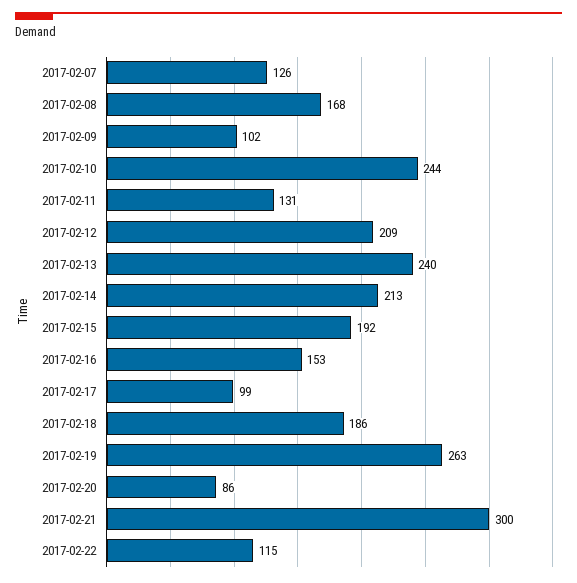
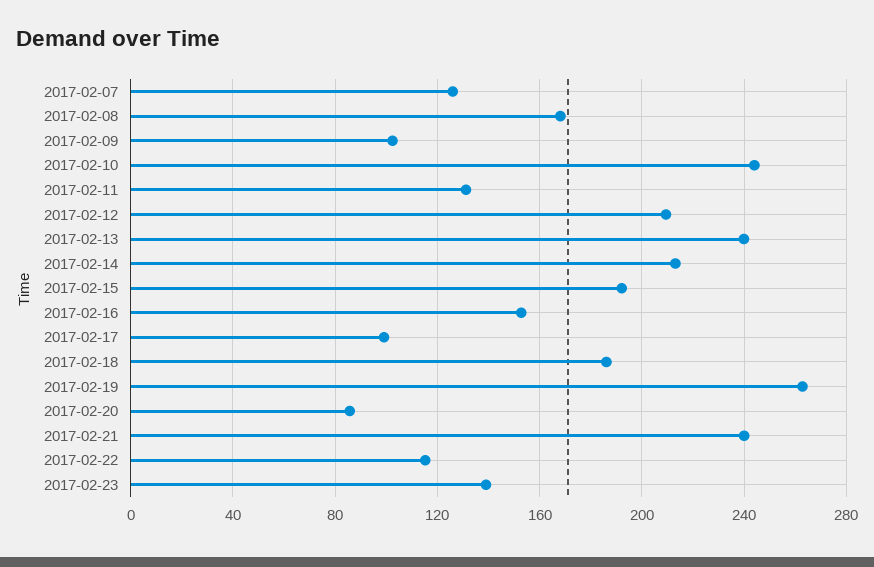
2017-02-21: 300 -> 240
2017-02-23: none -> 140

